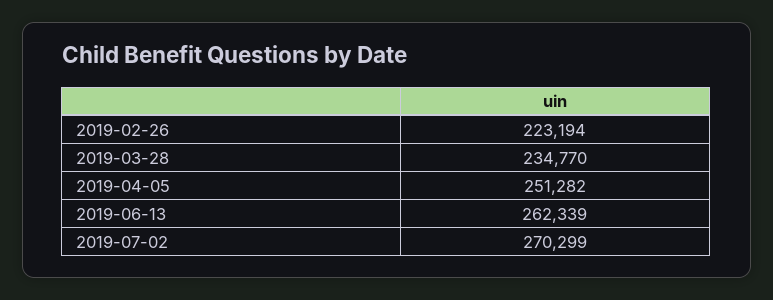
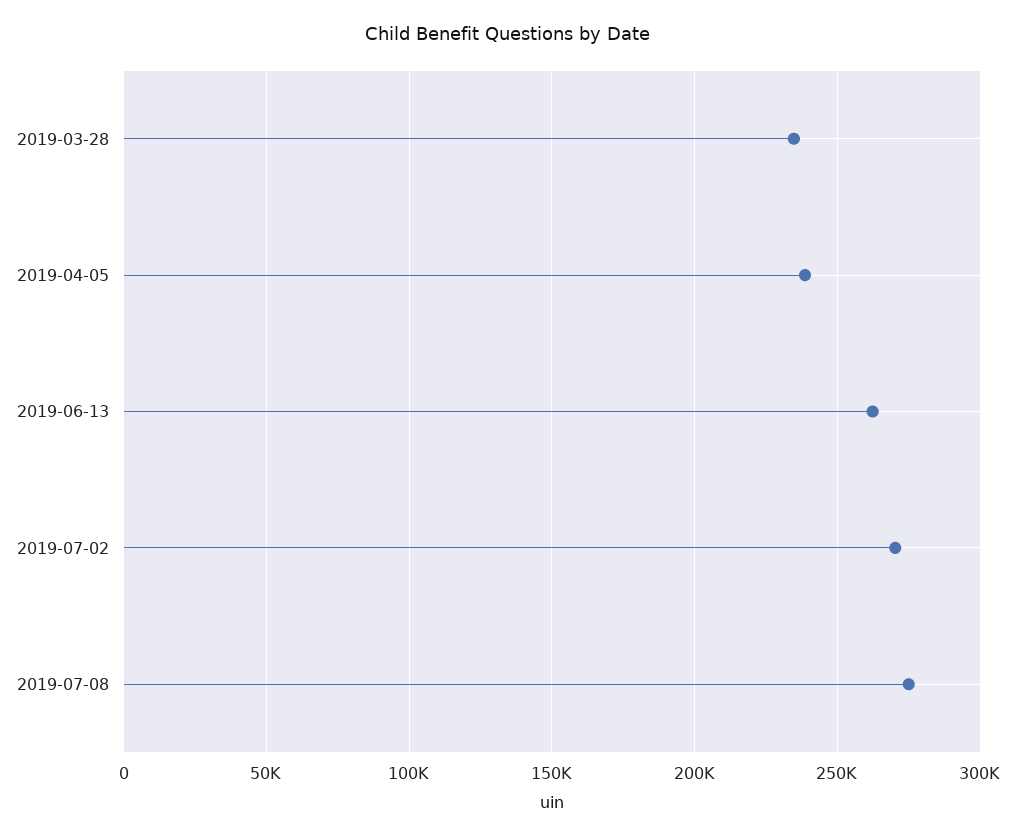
2019-02-26: 223194 -> none
2019-04-05: 251282 -> 240000
2019-07-08: none -> 275000

